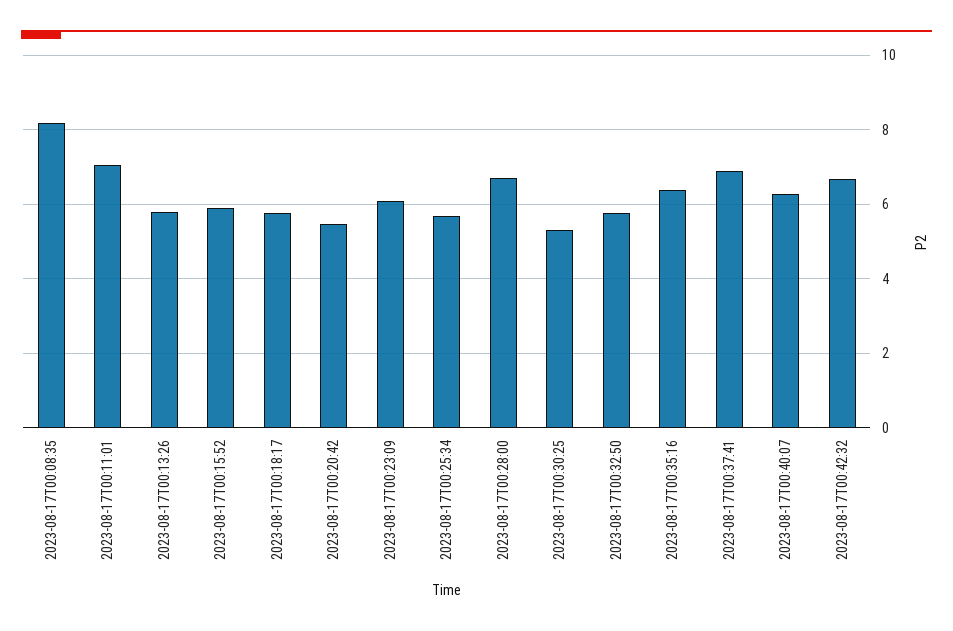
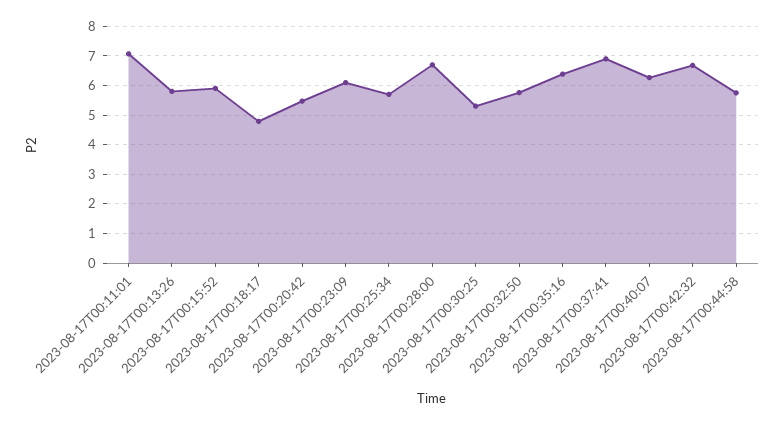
2023-08-17T00:08:35: 8.2 -> none
2023-08-17T00:18:17: 5.8 -> 4.75
2023-08-17T00:44:58: none -> 5.75

